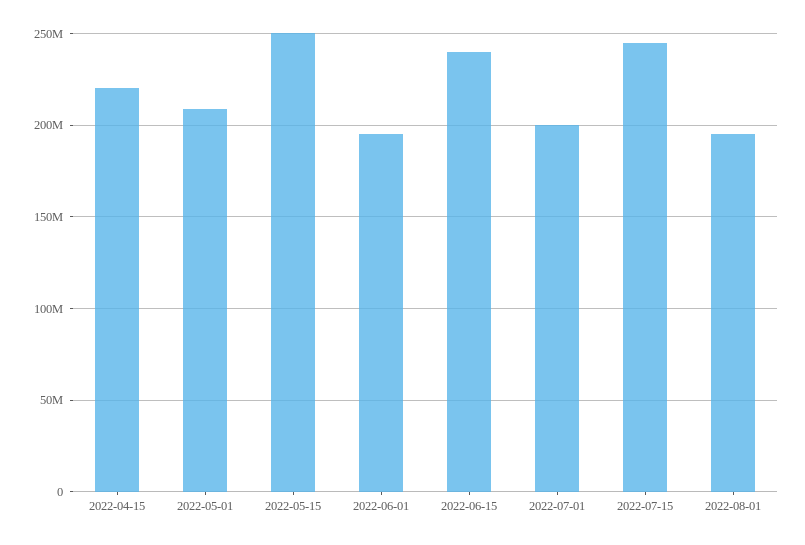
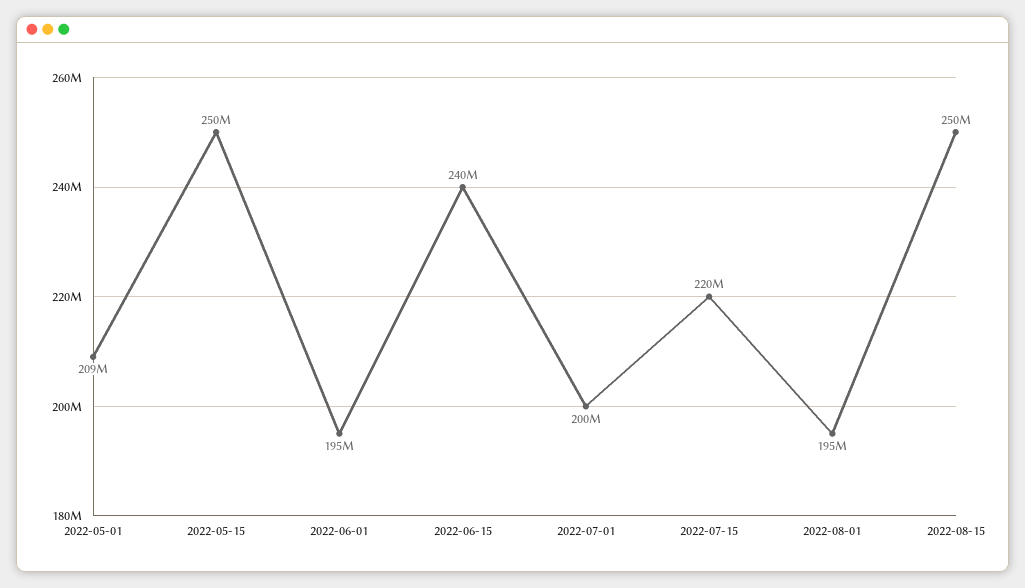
2022-04-15: 220000000 -> none
2022-07-15: 245000000 -> 220000000
2022-08-15: none -> 250000000

